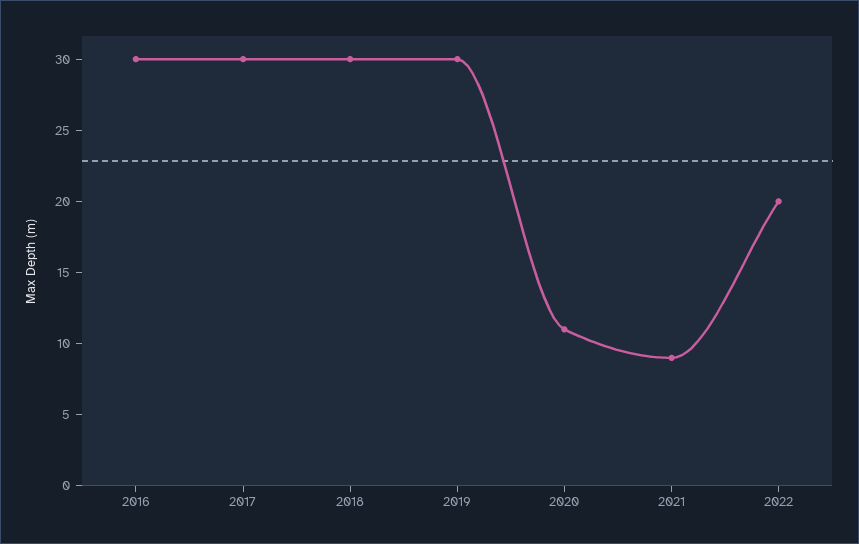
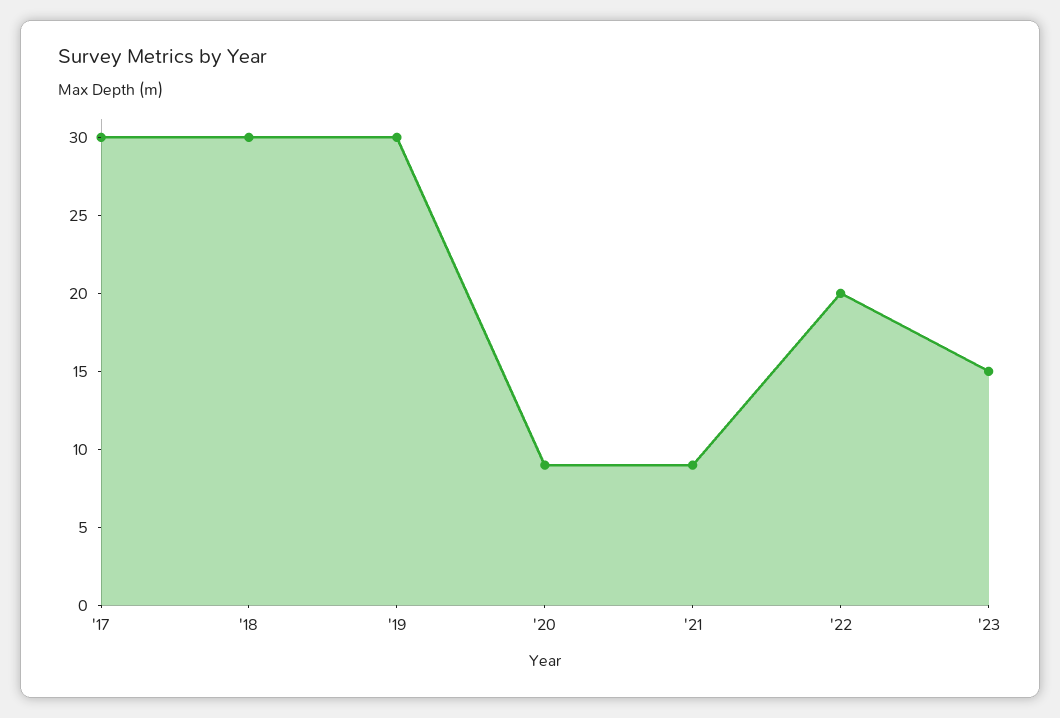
2016: 30 -> none
2020: 11 -> 9
'23: none -> 15

